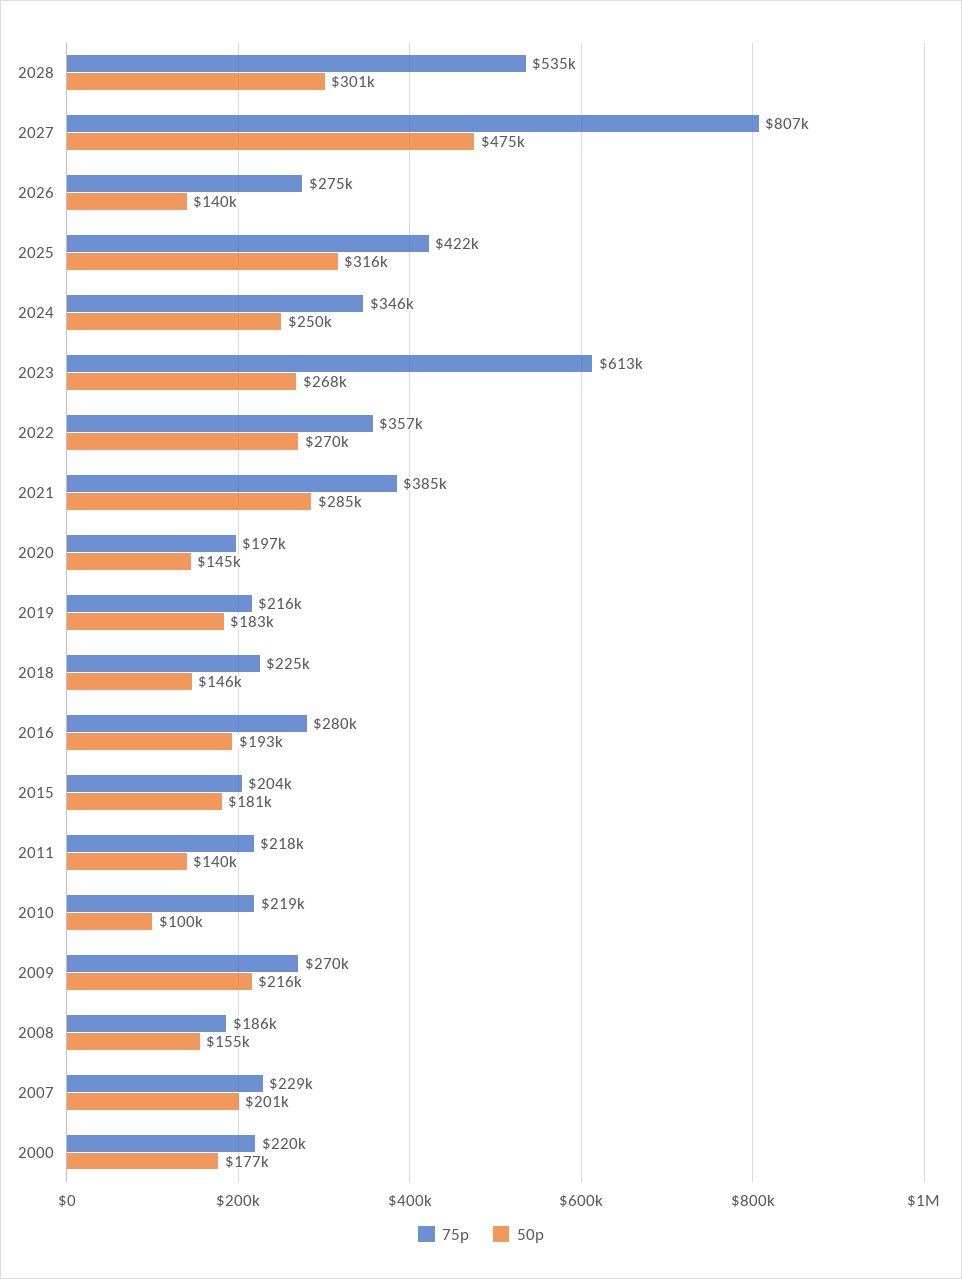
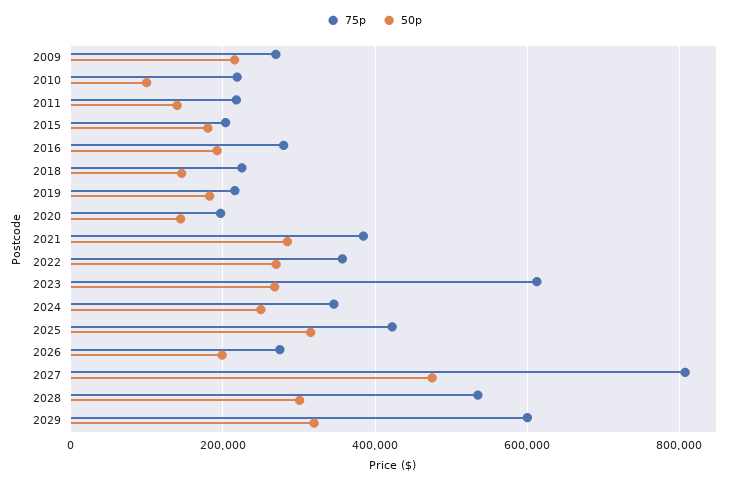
50p, 2026: 140000 -> 200000
75p, 2008: 186000 -> none
50p, 2008: 155000 -> none
75p, 2007: 229000 -> none
50p, 2007: 201000 -> none
75p, 2000: 220000 -> none
50p, 2000: 177000 -> none
75p, 2029: none -> 600000
50p, 2029: none -> 320000

